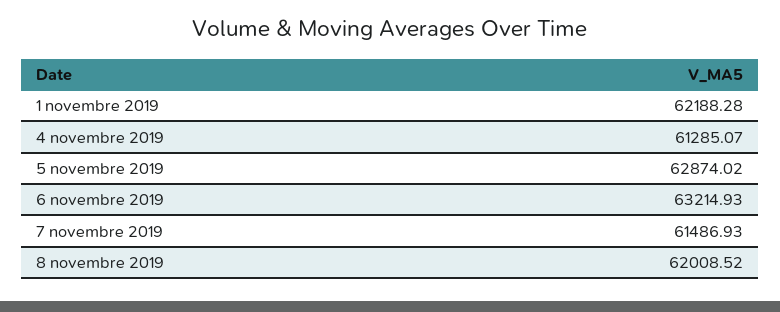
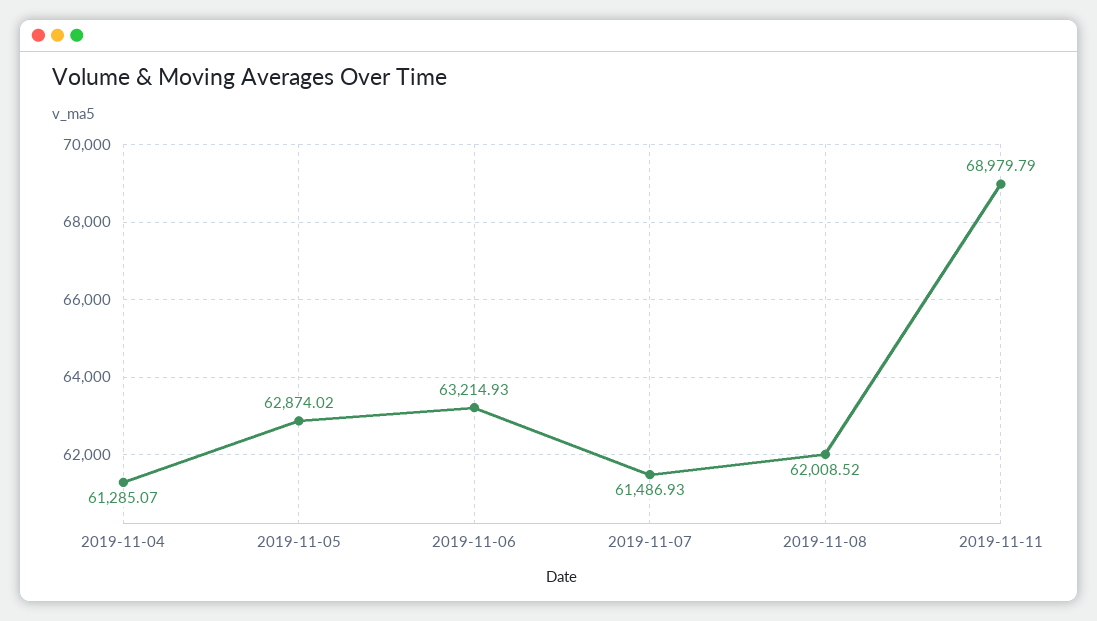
1 novembre 2019: 62188.28 -> none
2019-11-11: none -> 68979.79

